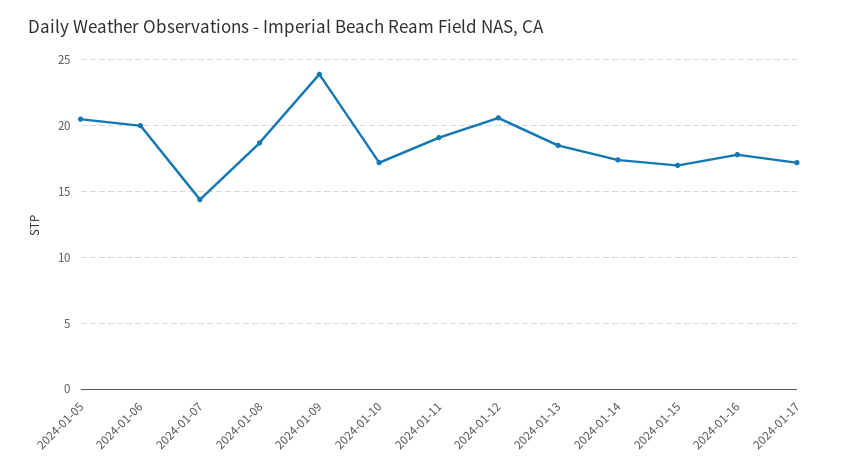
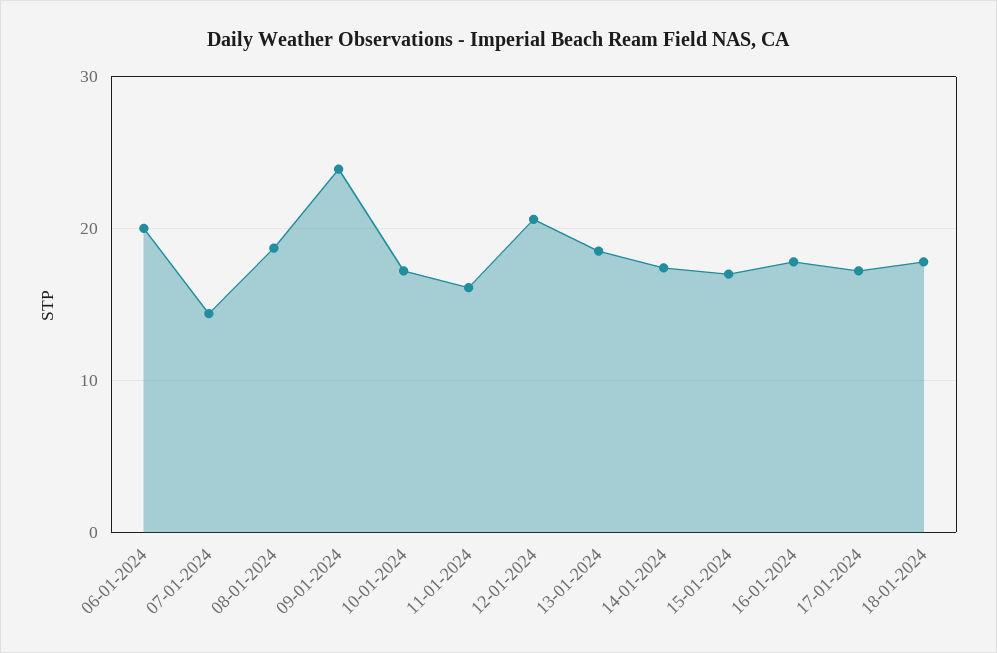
2024-01-05: 20.5 -> none
2024-01-11: 19 -> 16
18-01-2024: none -> 18

